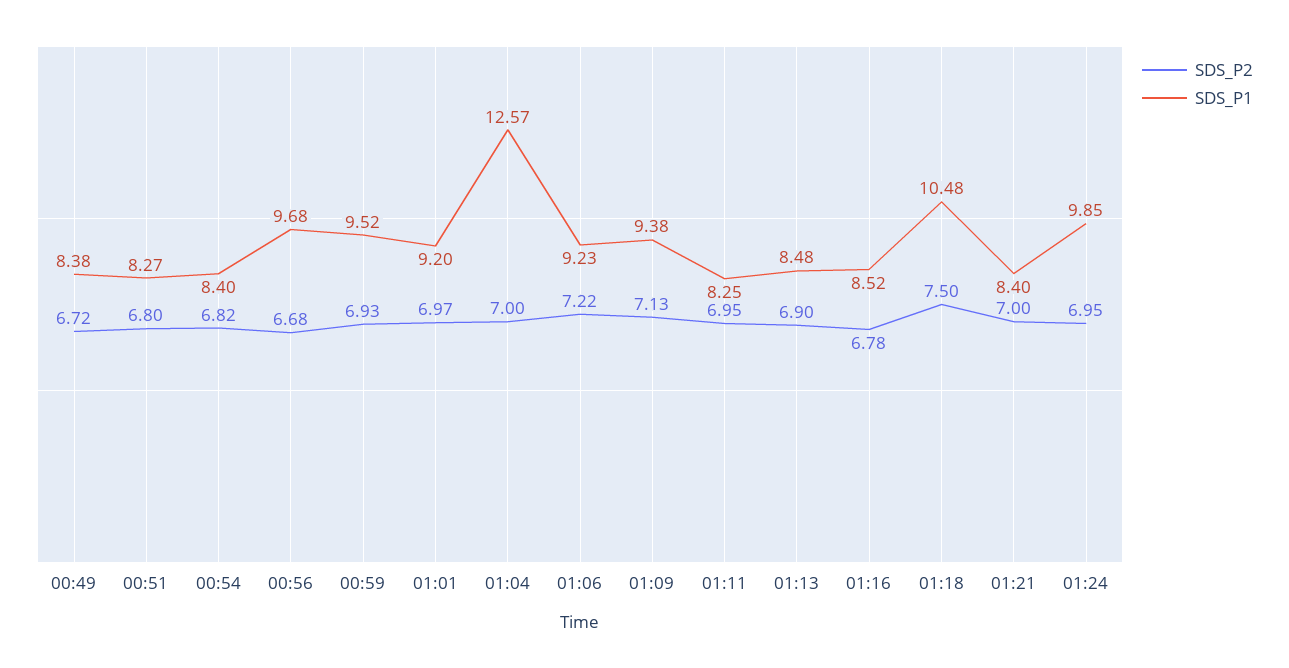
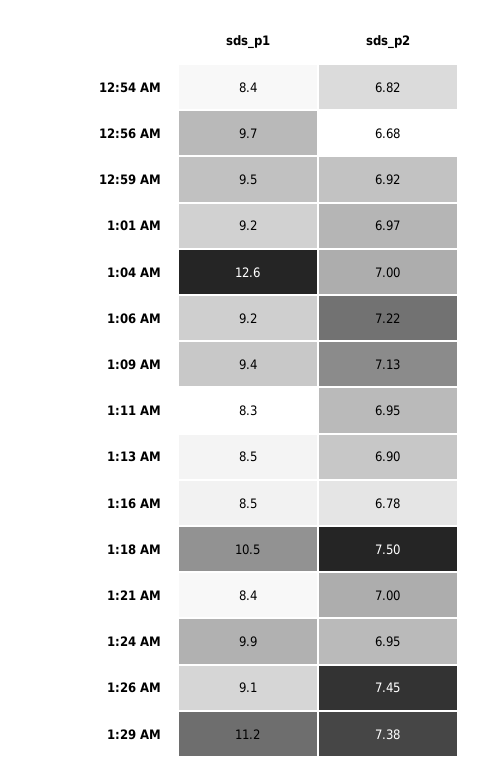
SDS_P2, 00:49: 6.72 -> none
SDS_P1, 00:49: 8.38 -> none
SDS_P2, 00:51: 6.8 -> none
SDS_P1, 00:51: 8.27 -> none
SDS_P2, 00:59: 6.93 -> 6.92
SDS_P1, 1:26 AM: none -> 9.1
SDS_P2, 1:26 AM: none -> 7.45
SDS_P1, 1:29 AM: none -> 11.2
SDS_P2, 1:29 AM: none -> 7.38

